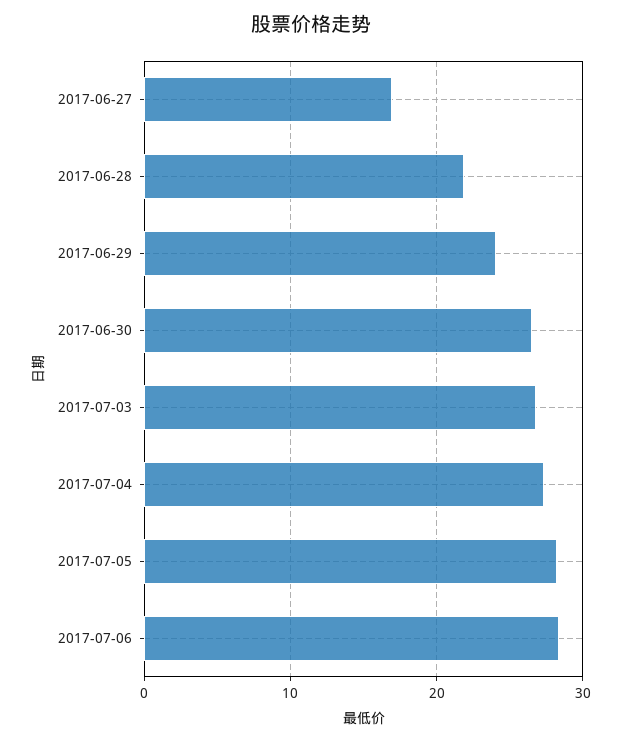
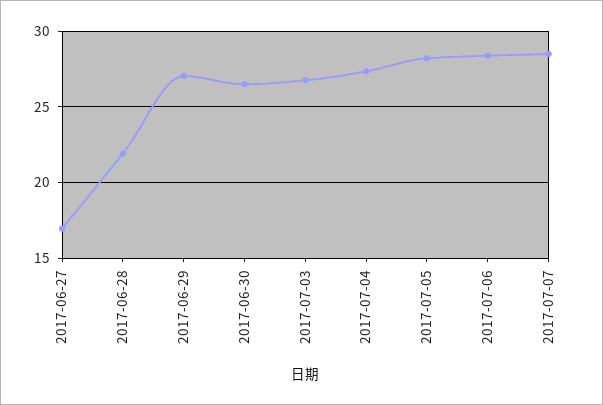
2017-06-29: 24 -> 27
2017-07-07: none -> 28.5

